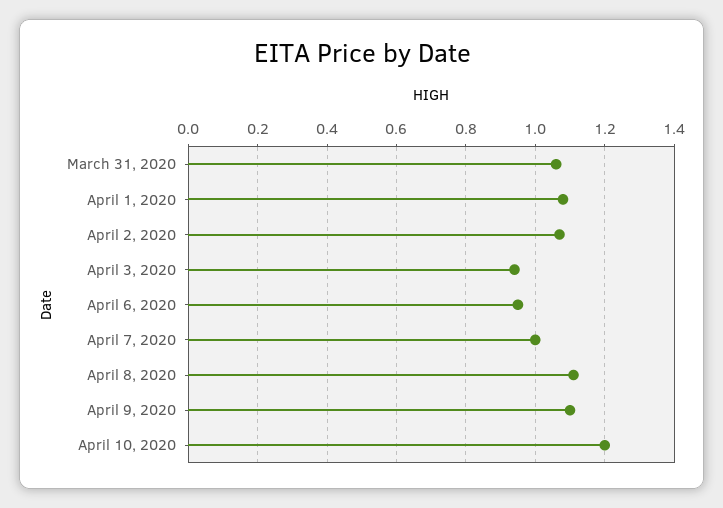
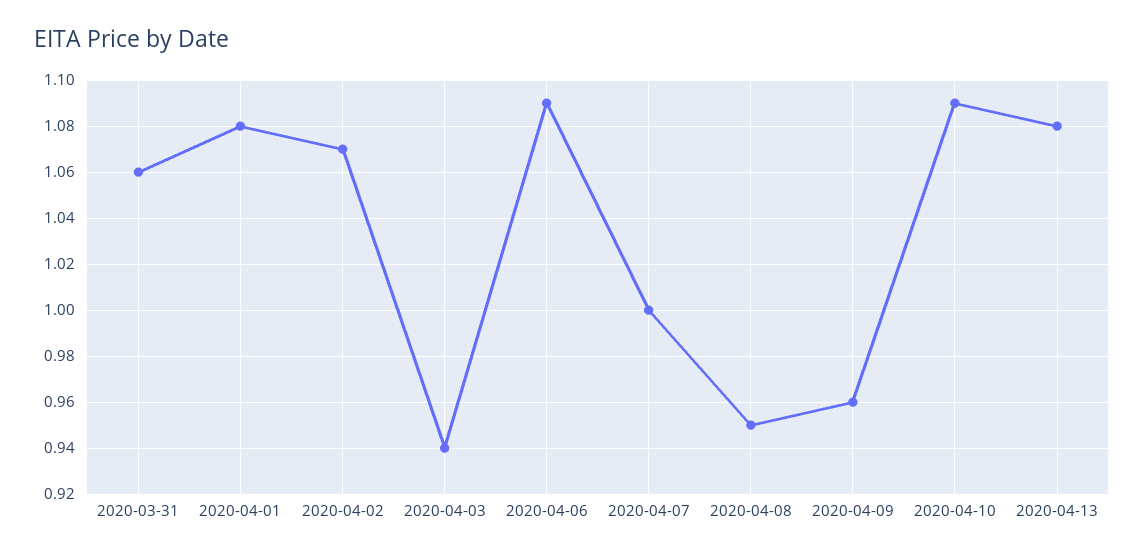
April 6, 2020: 0.95 -> 1.09
April 8, 2020: 1.1 -> 0.95
April 9, 2020: 1.1 -> 0.96
April 10, 2020: 1.2 -> 1.09
2020-04-13: none -> 1.08

